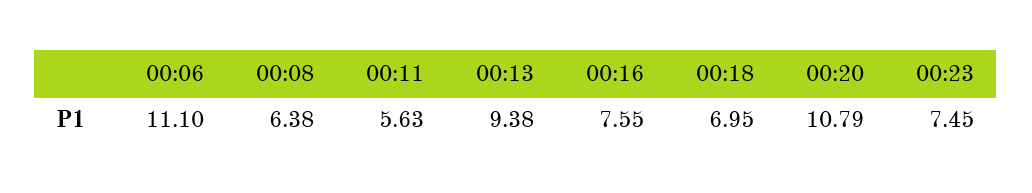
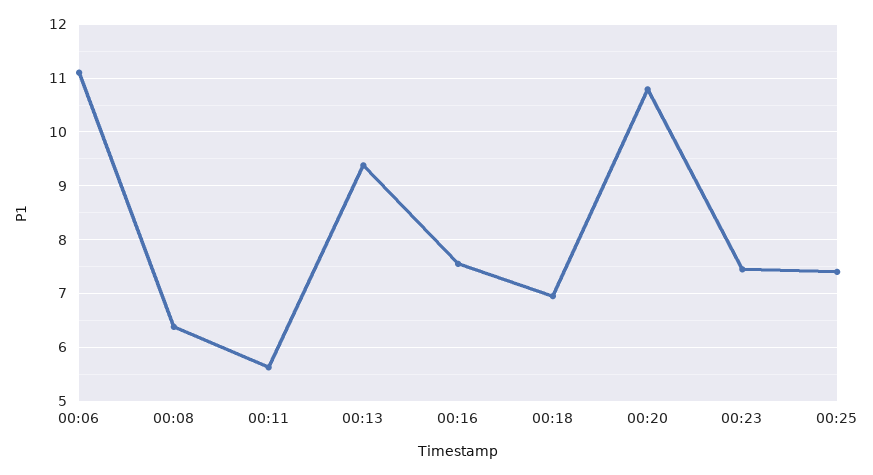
00:25: none -> 7.4

